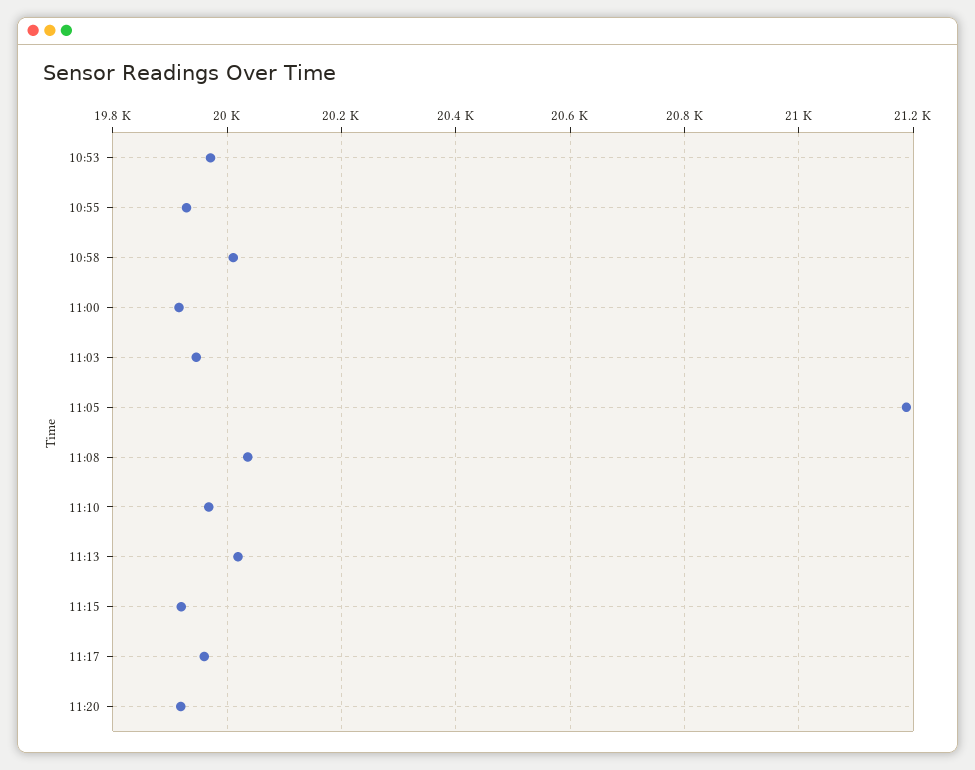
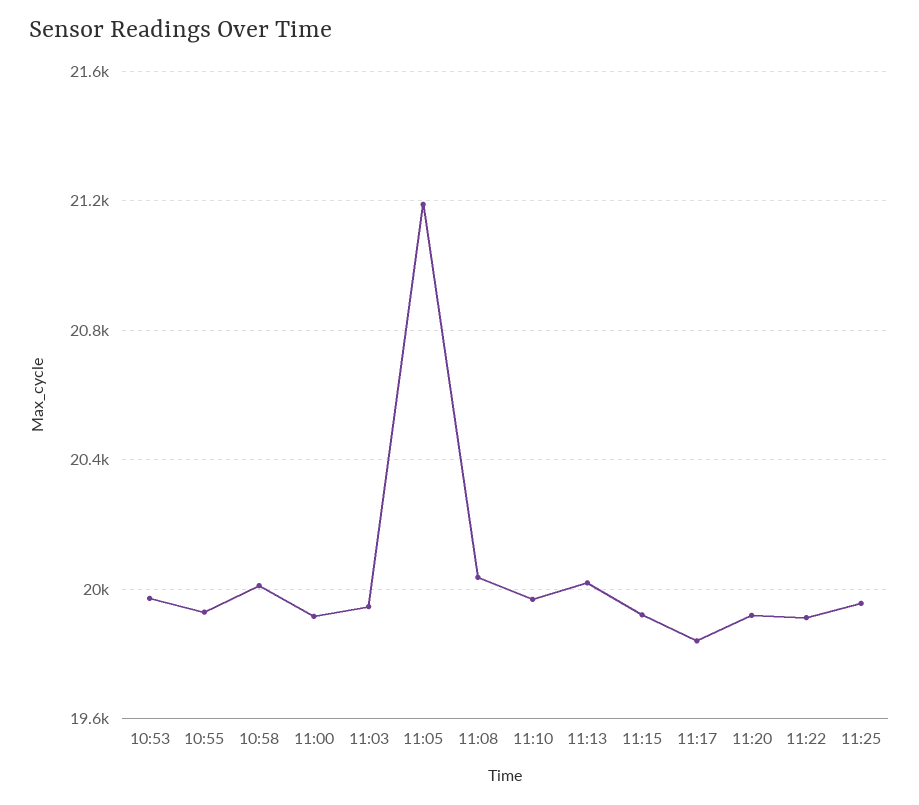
11:17: 19960 -> 19850
11:22: none -> 19900
11:25: none -> 19950

